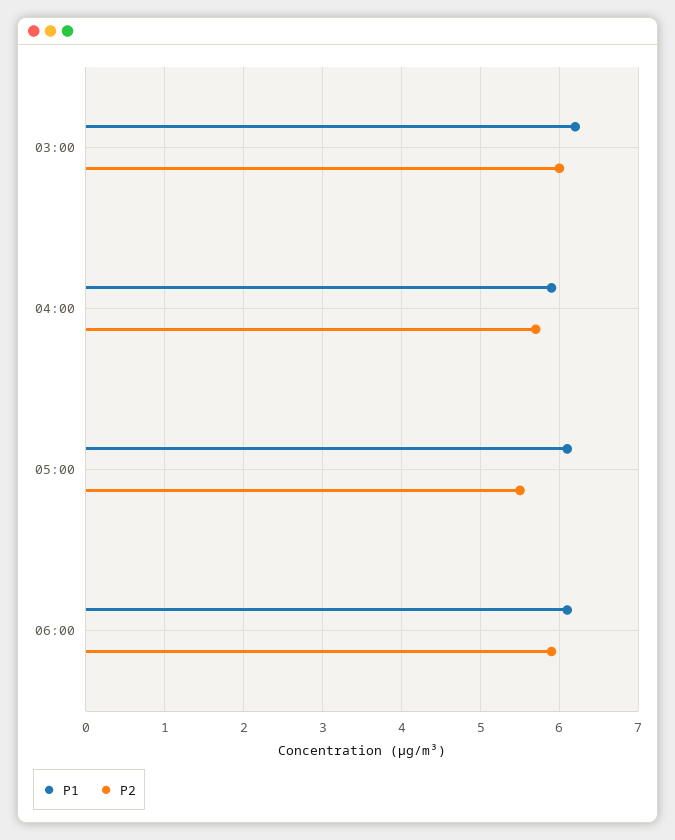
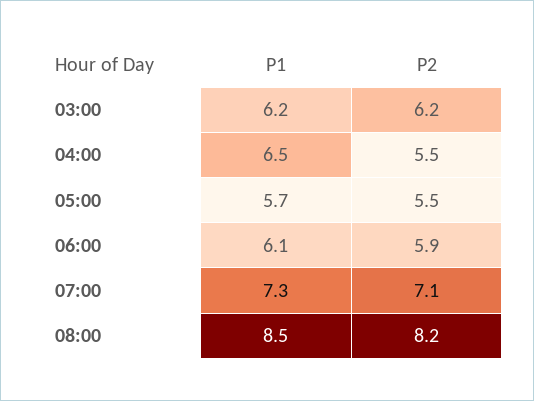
P2, 03:00: 6 -> 6.2
P1, 04:00: 5.9 -> 6.5
P2, 04:00: 5.7 -> 5.5
P1, 05:00: 6.1 -> 5.7
P1, 07:00: none -> 7.3
P2, 07:00: none -> 7.1
P1, 08:00: none -> 8.5
P2, 08:00: none -> 8.2

